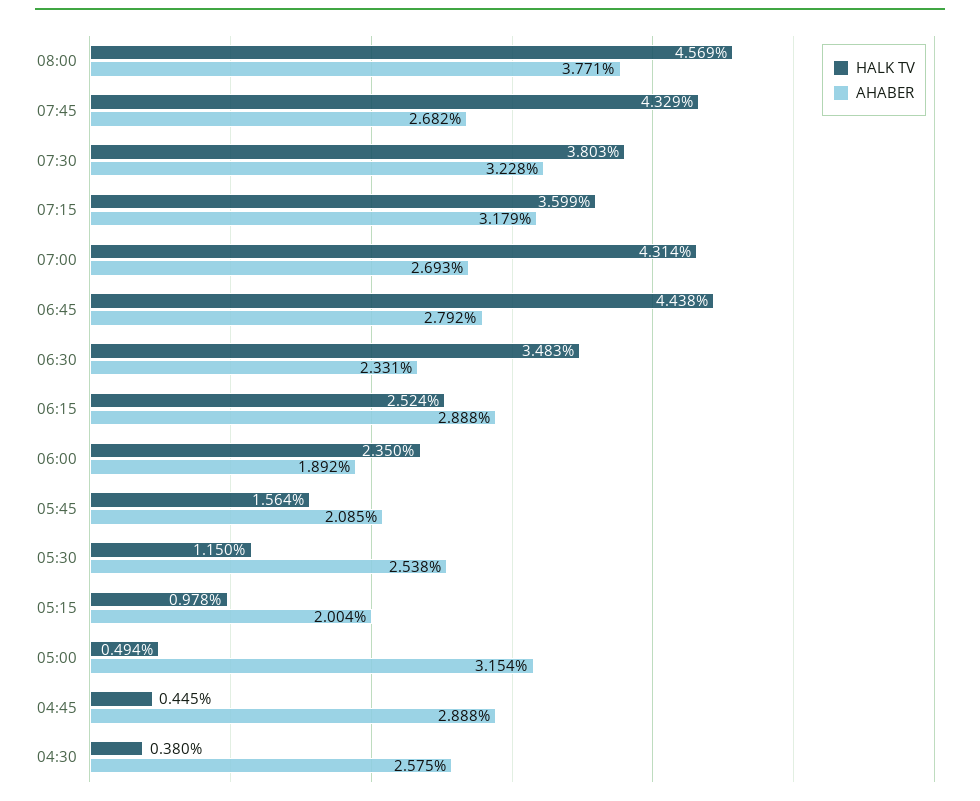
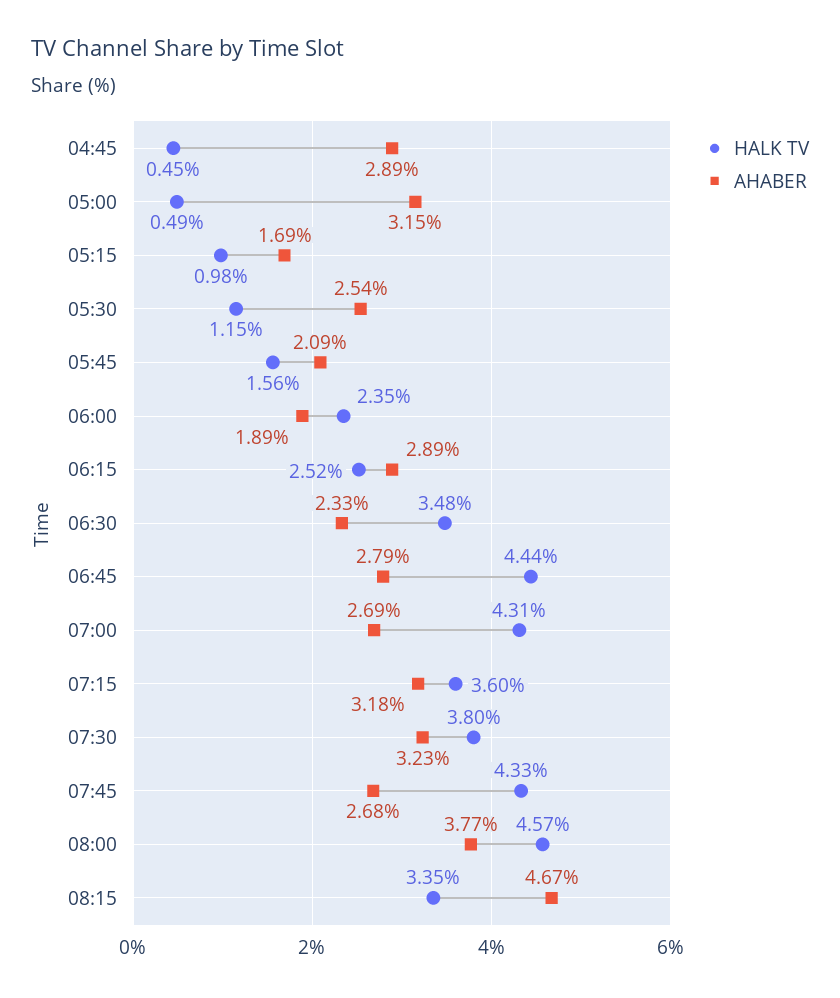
AHABER, 05:15: 2.004 -> 1.69
HALK TV, 04:30: 0.38 -> none
AHABER, 04:30: 2.575 -> none
HALK TV, 08:15: none -> 3.35
AHABER, 08:15: none -> 4.67

